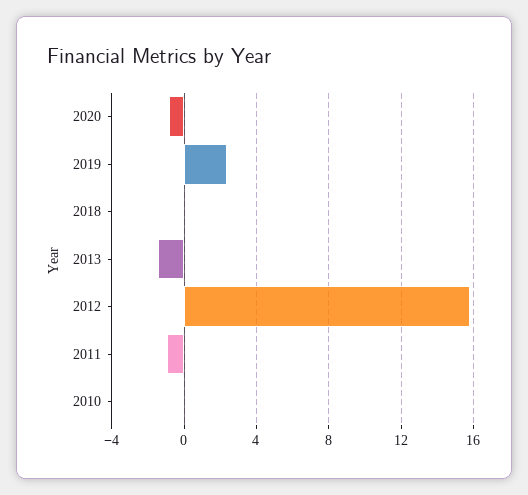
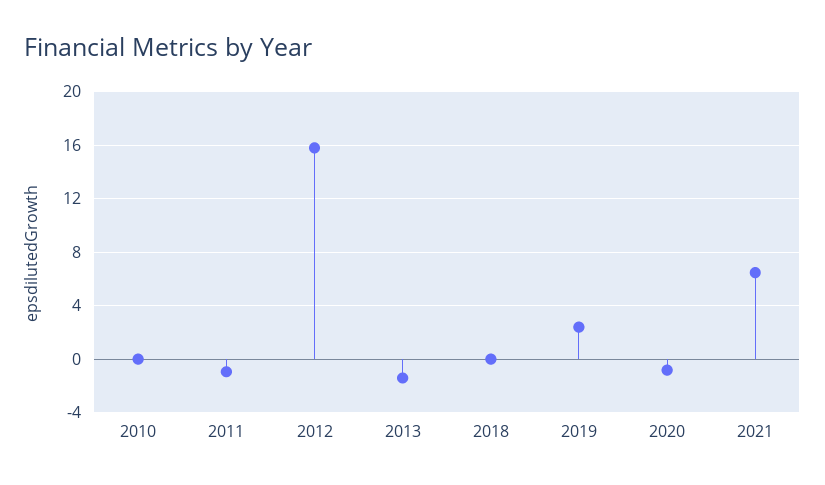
2021: none -> 6.5

